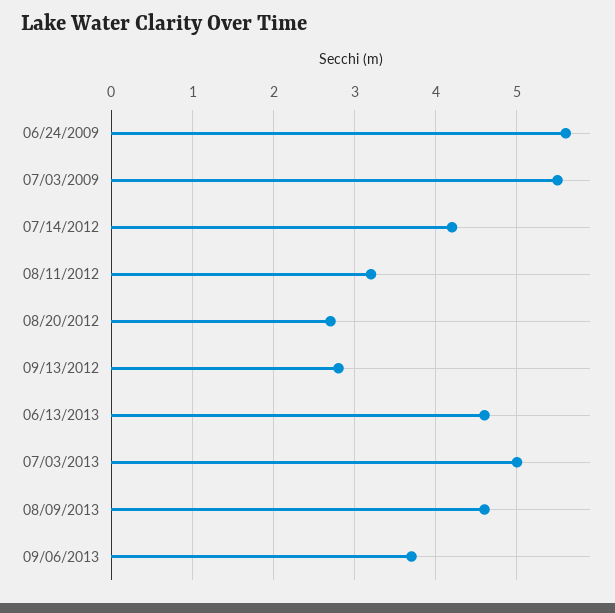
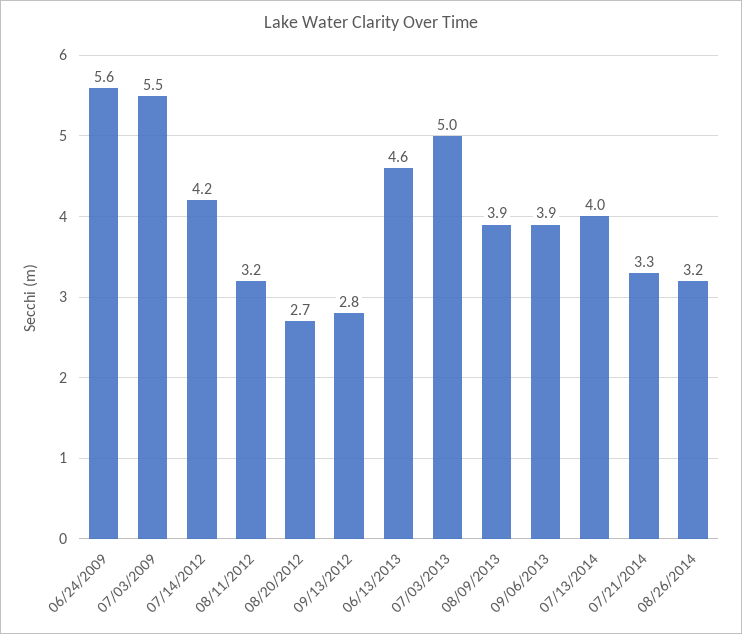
08/09/2013: 4.6 -> 3.9
09/06/2013: 3.7 -> 3.9
07/13/2014: none -> 4
07/21/2014: none -> 3.3
08/26/2014: none -> 3.2

